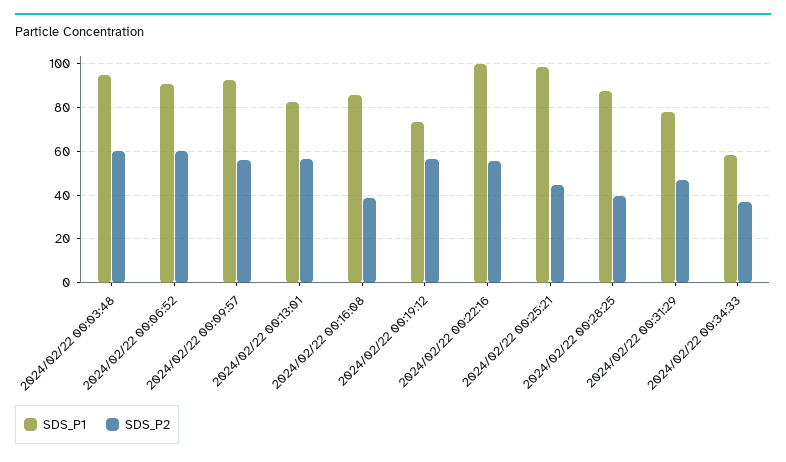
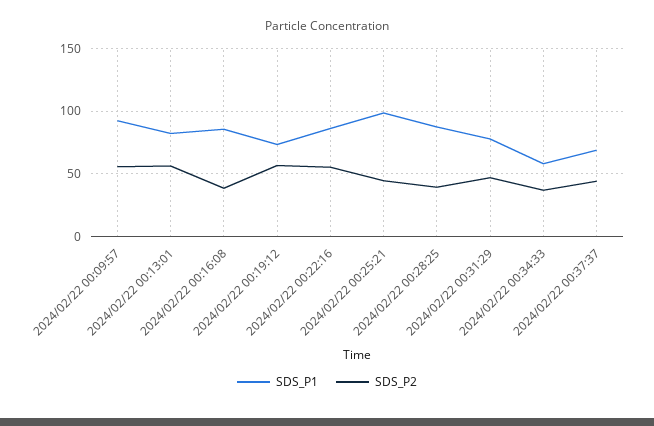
SDS_P1, 2024/02/22 00:03:48: 95 -> none
SDS_P2, 2024/02/22 00:03:48: 60 -> none
SDS_P1, 2024/02/22 00:06:52: 90 -> none
SDS_P2, 2024/02/22 00:06:52: 60 -> none
SDS_P1, 2024/02/22 00:22:16: 100 -> 85
SDS_P1, 2024/02/22 00:37:37: none -> 70
SDS_P2, 2024/02/22 00:37:37: none -> 45

